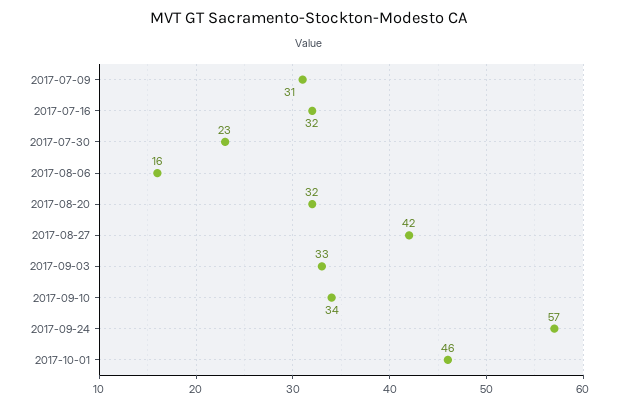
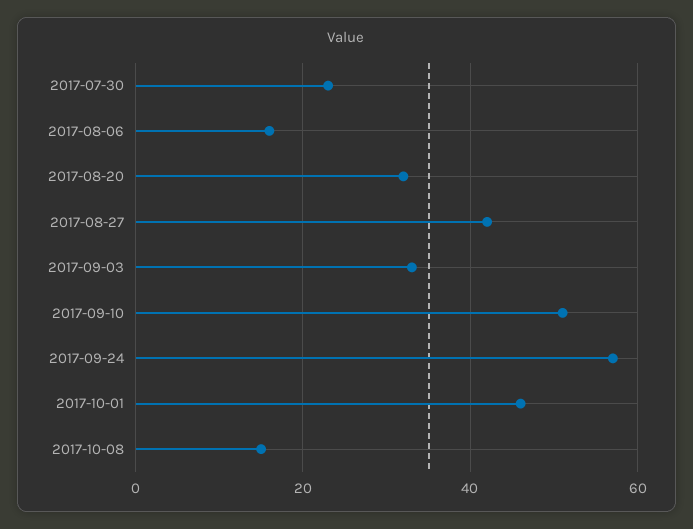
2017-07-09: 31 -> none
2017-07-16: 32 -> none
2017-09-10: 34 -> 50
2017-10-08: none -> 15

